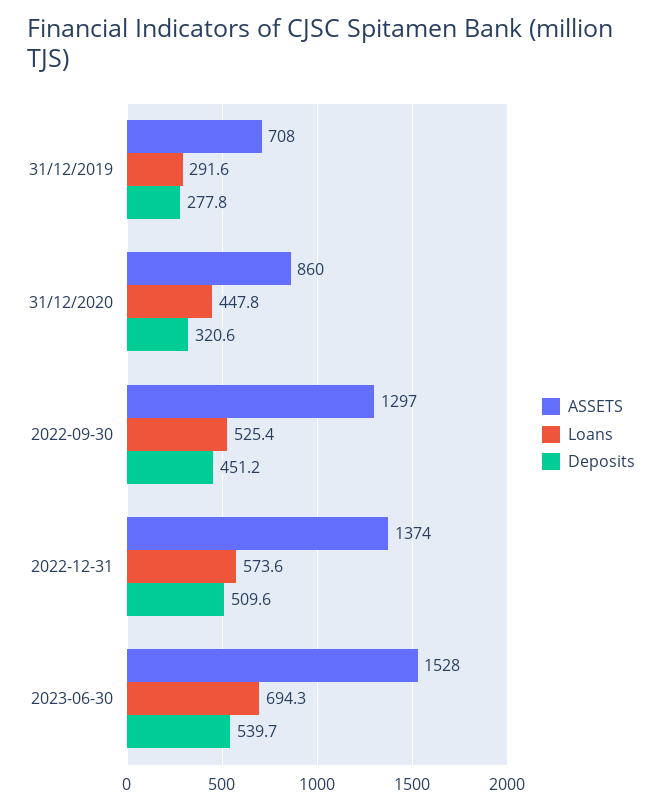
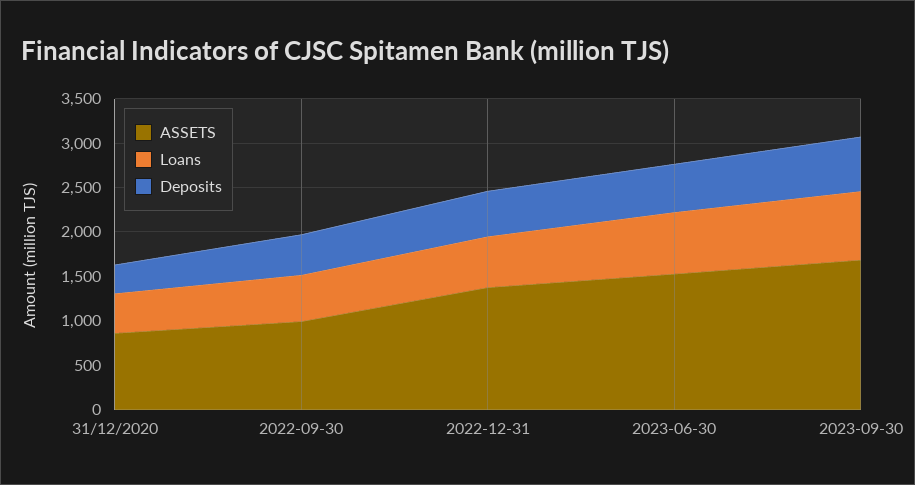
ASSETS, 31/12/2019: 708 -> none
Loans, 31/12/2019: 291.6 -> none
Deposits, 31/12/2019: 277.8 -> none
ASSETS, 2022-09-30: 1297 -> 1000
ASSETS, 2023-09-30: none -> 1700
Loans, 2023-09-30: none -> 800
Deposits, 2023-09-30: none -> 600

